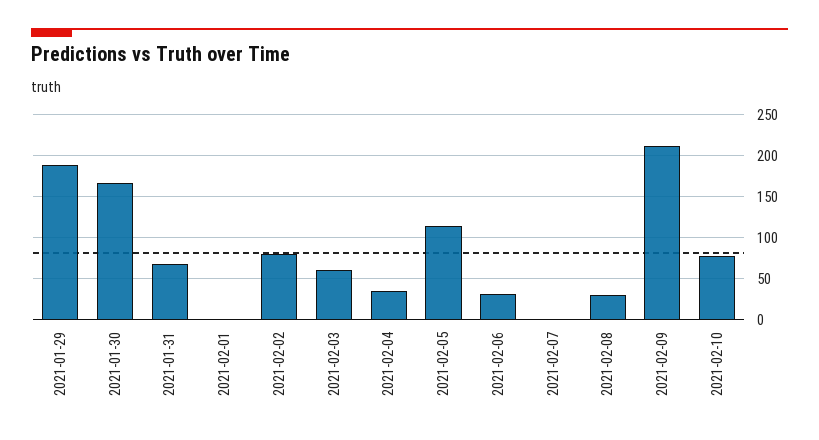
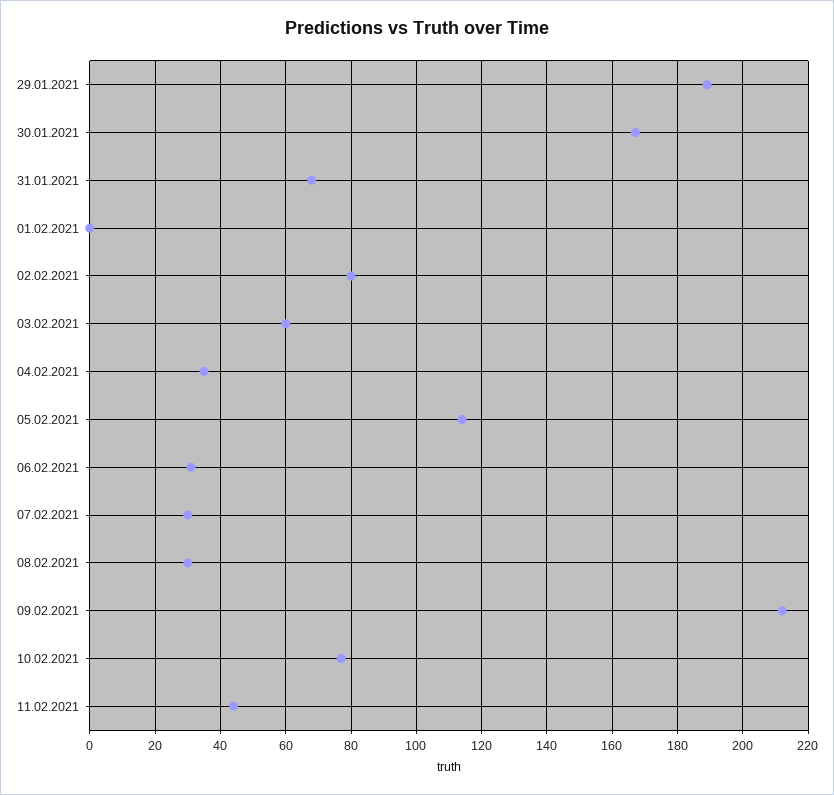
2021-02-07: 0 -> 30
11.02.2021: none -> 45

